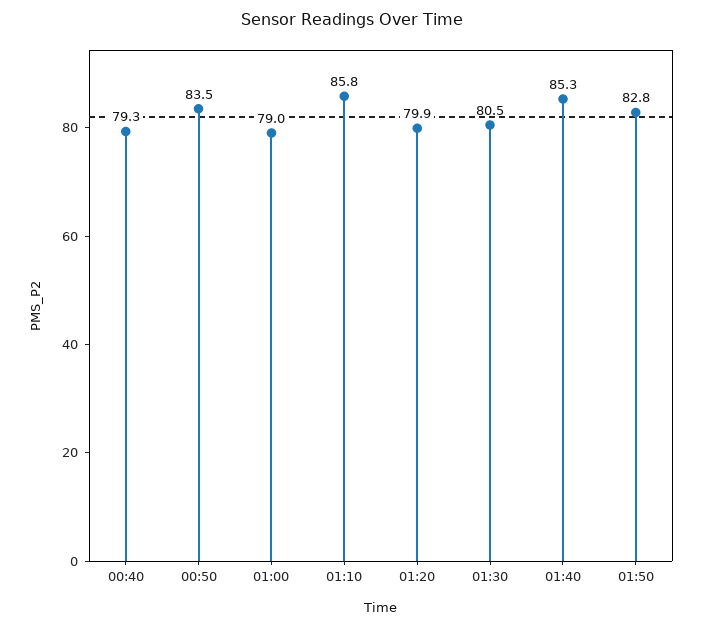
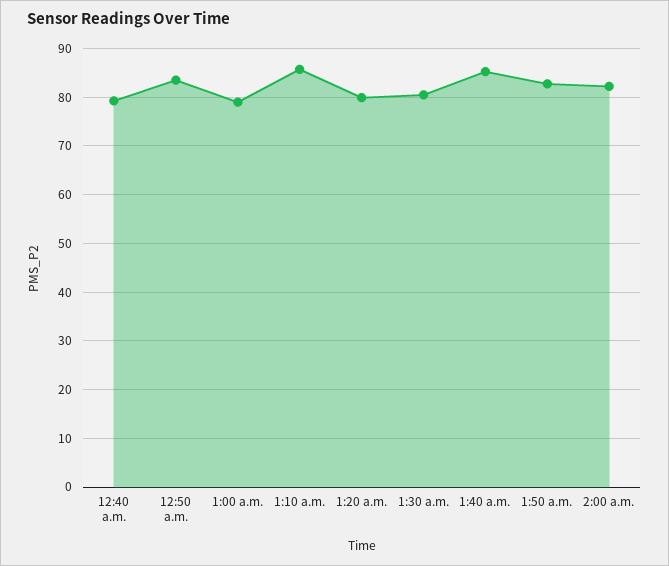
2:00 a.m.: none -> 82

